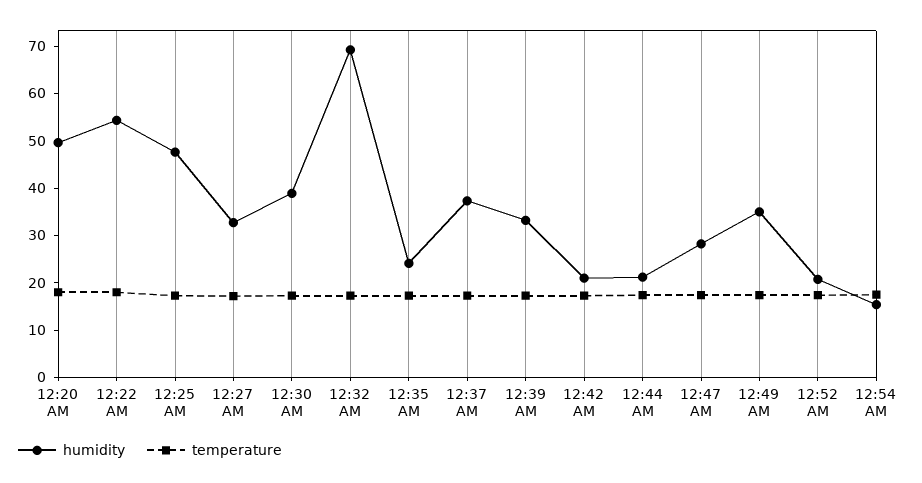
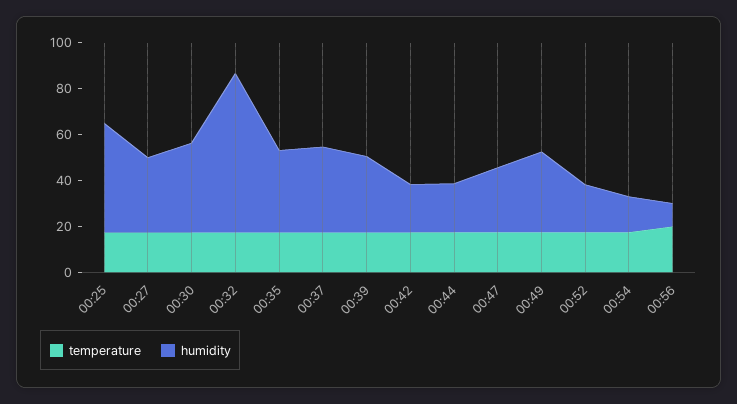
humidity, 12:20 AM: 50 -> none
temperature, 12:20 AM: 18 -> none
humidity, 12:22 AM: 54 -> none
temperature, 12:22 AM: 18 -> none
humidity, 12:35 AM: 24 -> 35
temperature, 00:56: none -> 20
humidity, 00:56: none -> 10

